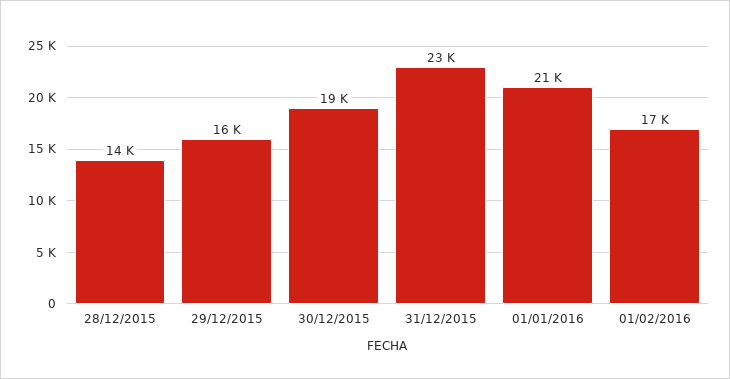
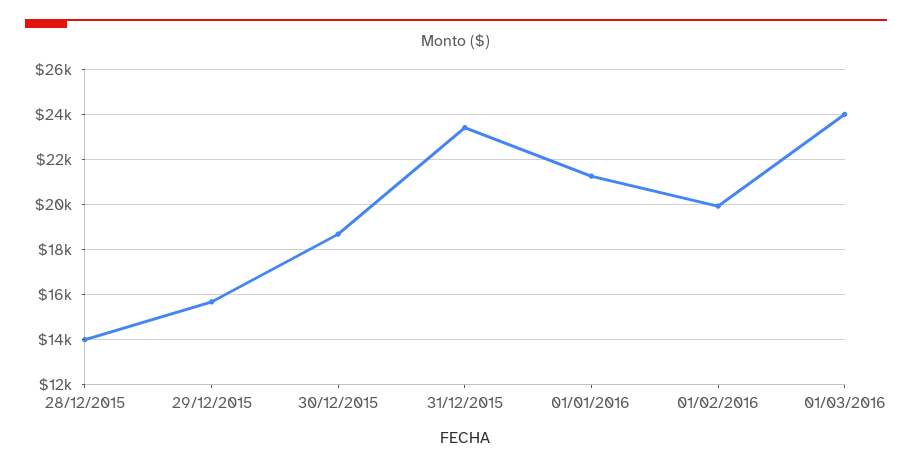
01/02/2016: 17000 -> 20000
01/03/2016: none -> 24000

